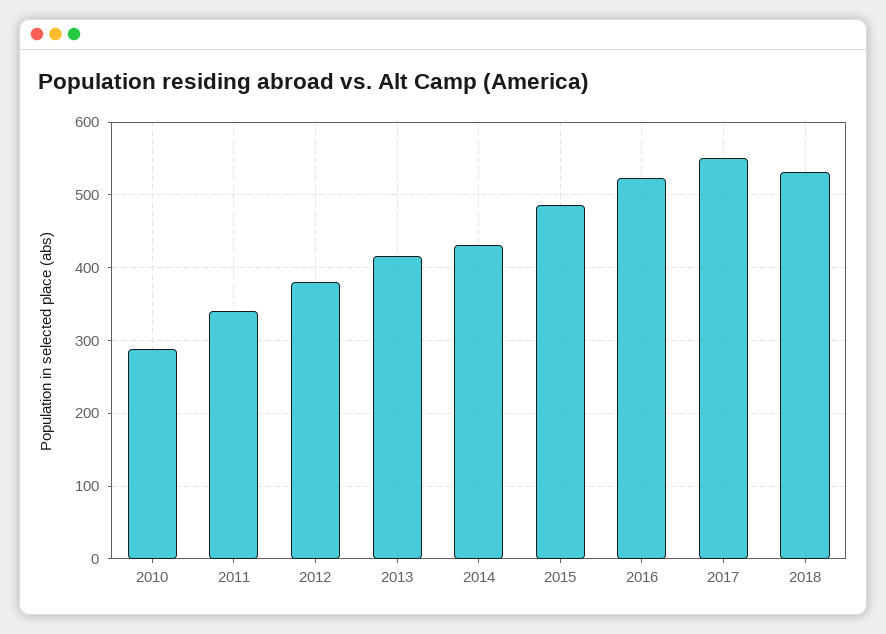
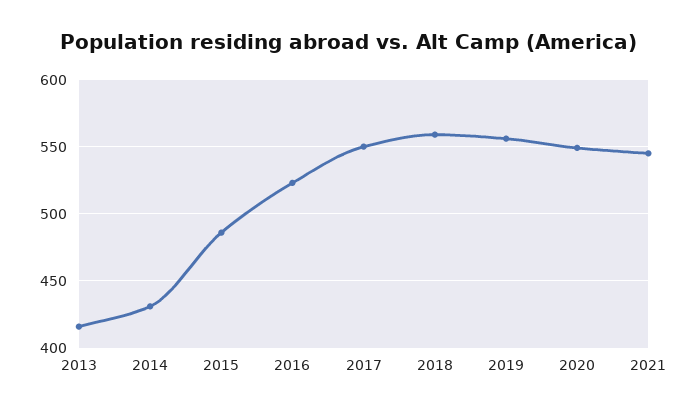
2010: 290 -> none
2011: 340 -> none
2012: 380 -> none
2018: 530 -> 560
2019: none -> 555
2020: none -> 550
2021: none -> 545

